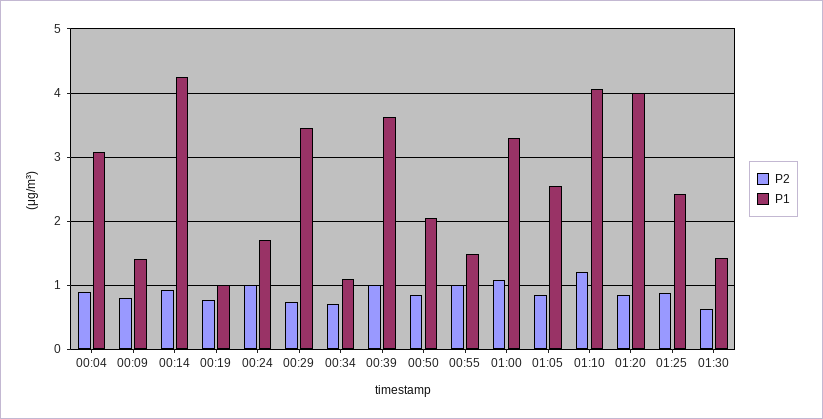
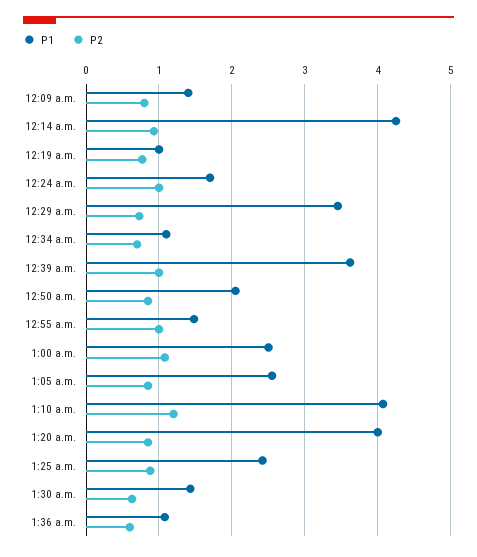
P2, 00:04: 0.9 -> none
P1, 00:04: 3.1 -> none
P1, 01:00: 3.3 -> 2.5
P1, 1:36 a.m.: none -> 1.1
P2, 1:36 a.m.: none -> 0.6

